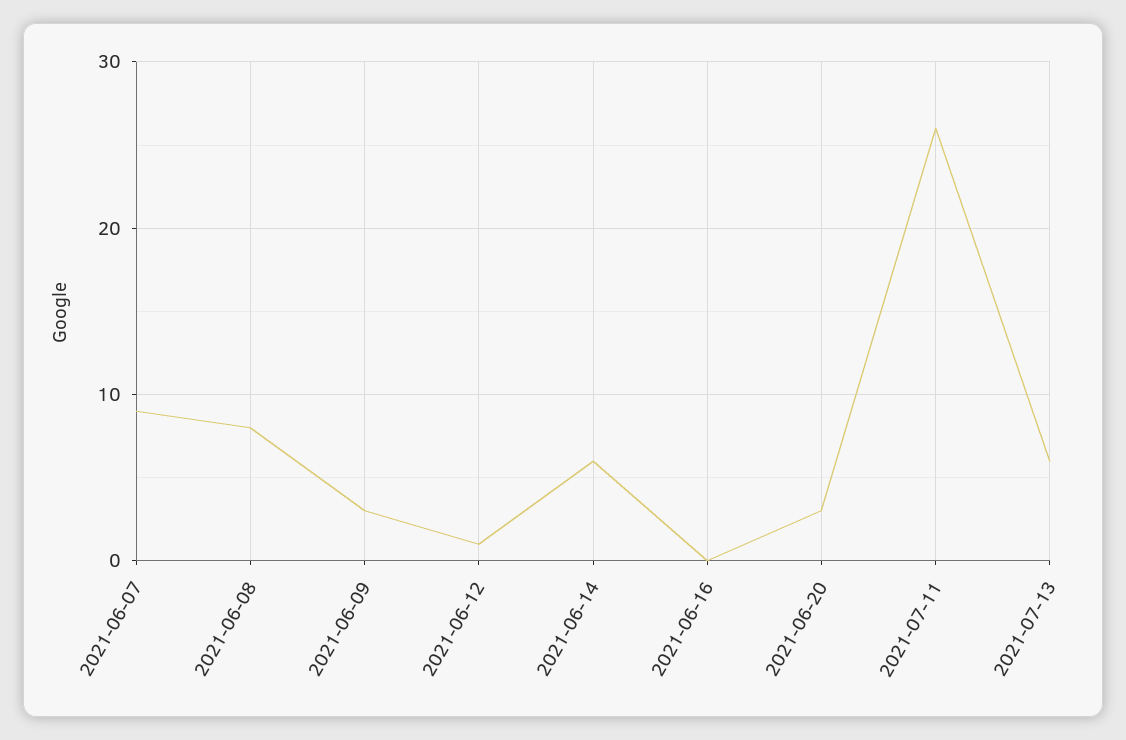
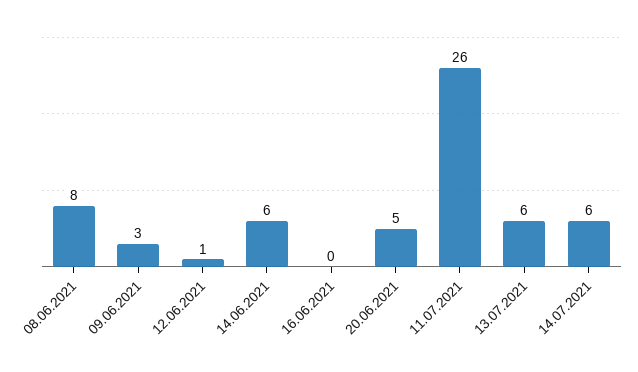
2021-06-07: 9 -> none
2021-06-20: 3 -> 5
14.07.2021: none -> 6

